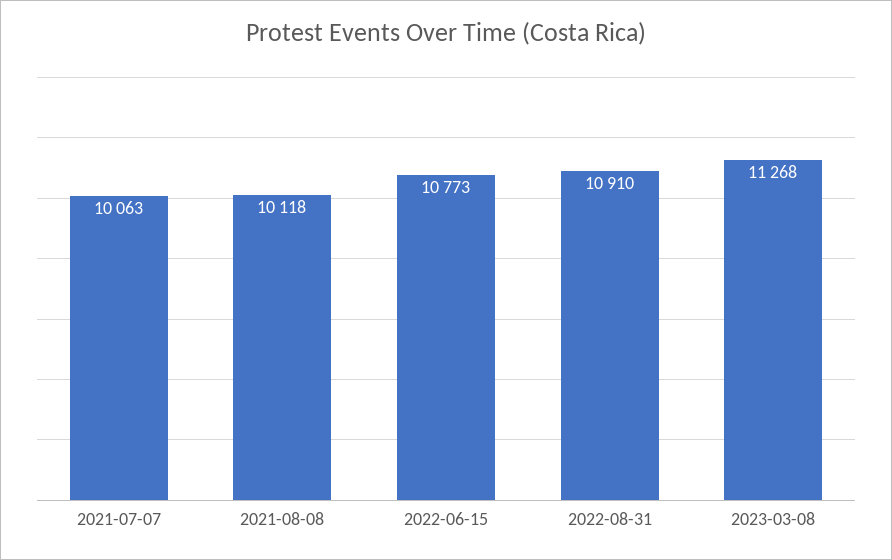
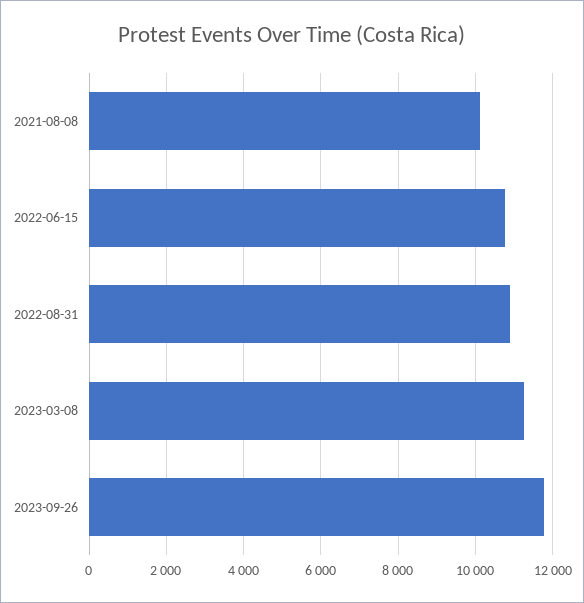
2021-07-07: 10063 -> none
2023-09-26: none -> 11800

